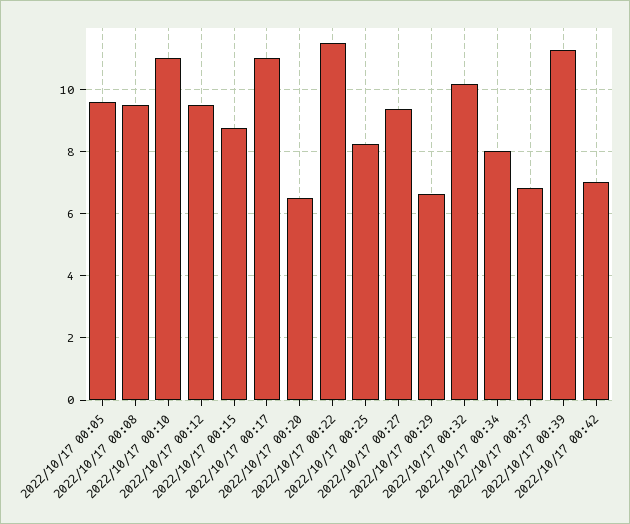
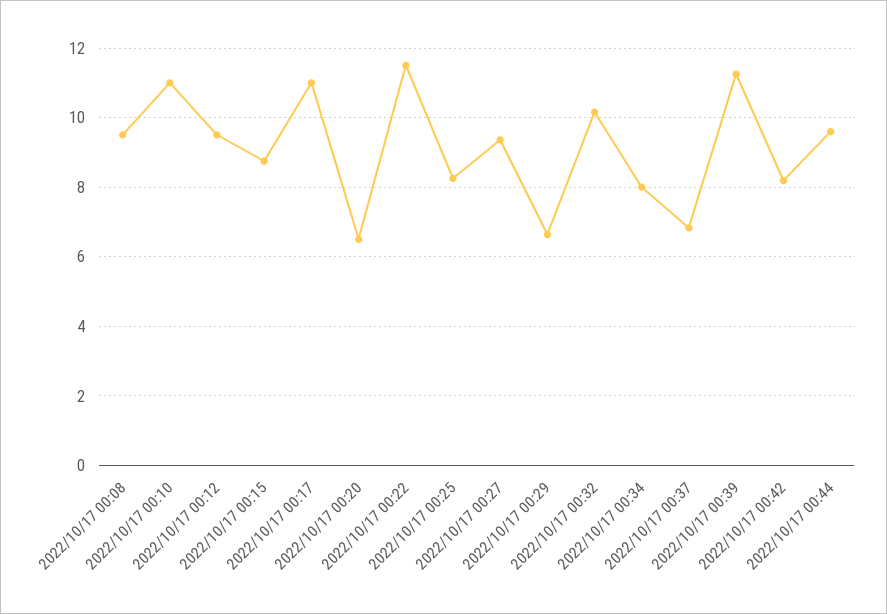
2022/10/17 00:05: 9.6 -> none
2022/10/17 00:42: 7 -> 8.2
2022/10/17 00:44: none -> 9.6

